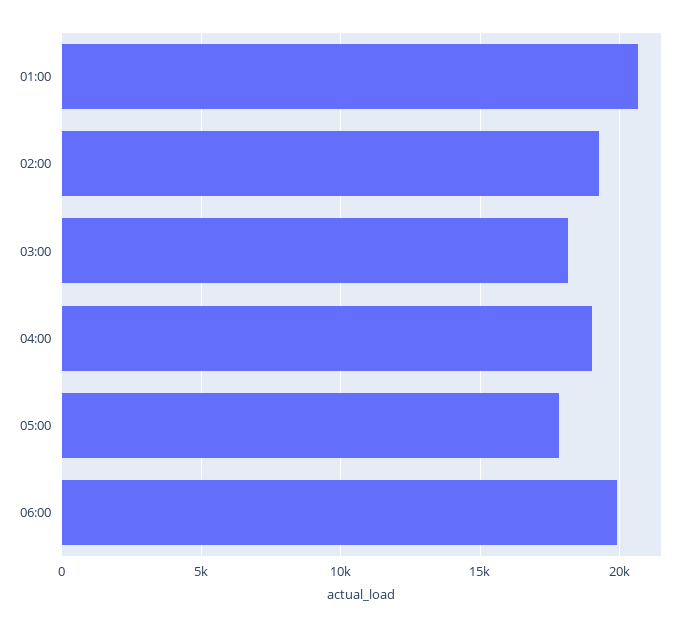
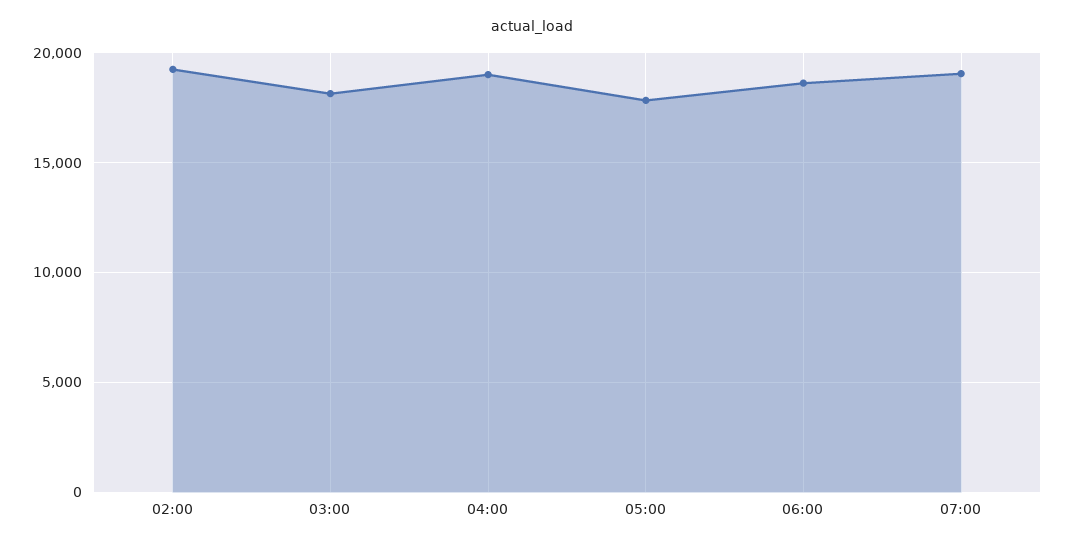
01:00: 20500 -> none
06:00: 20000 -> 18500
07:00: none -> 19000

